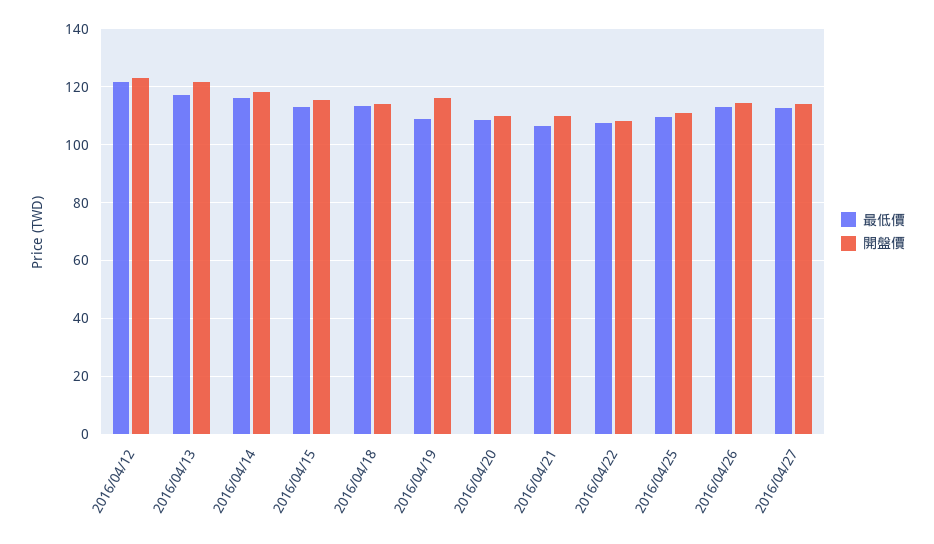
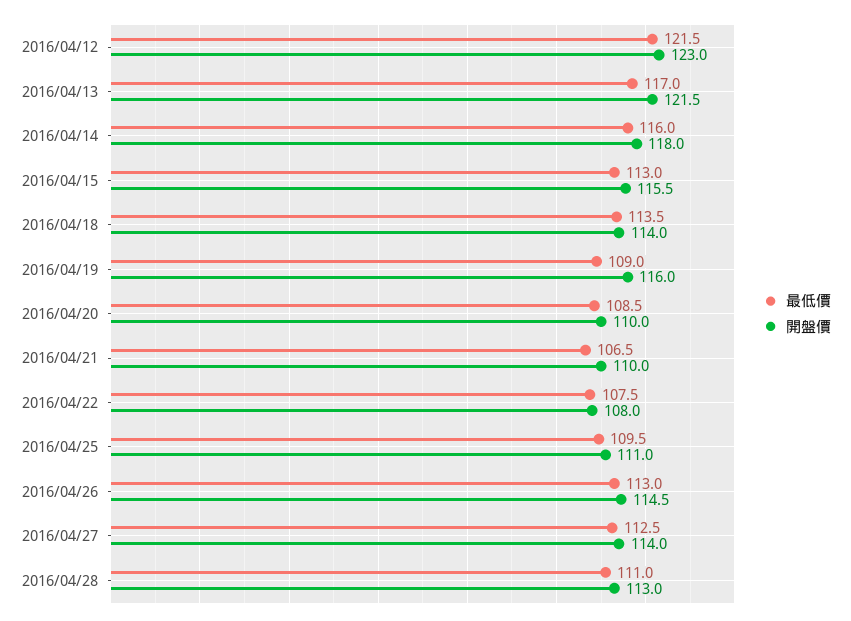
最低價, 2016/04/28: none -> 111
開盤價, 2016/04/28: none -> 113

